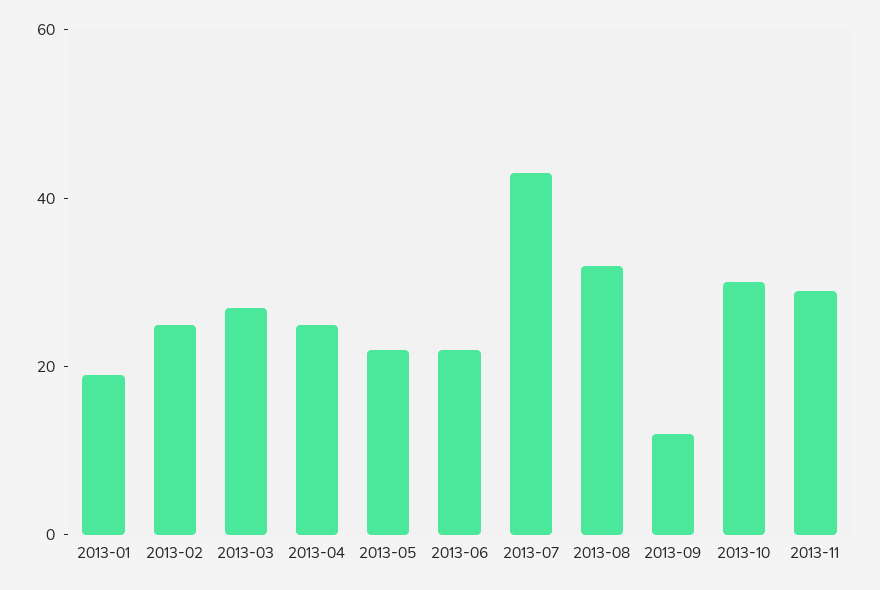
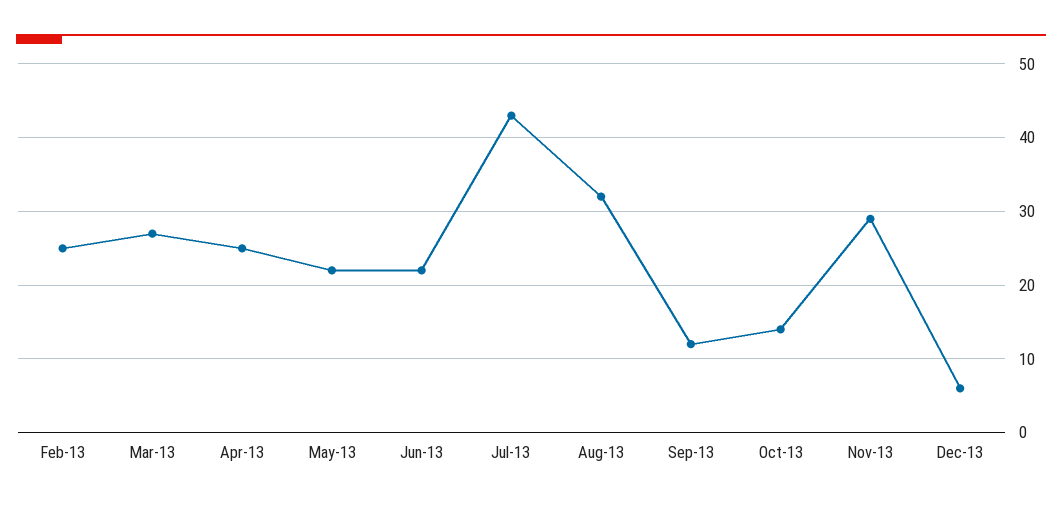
2013-01: 20 -> none
2013-10: 30 -> 14
Dec-13: none -> 6

